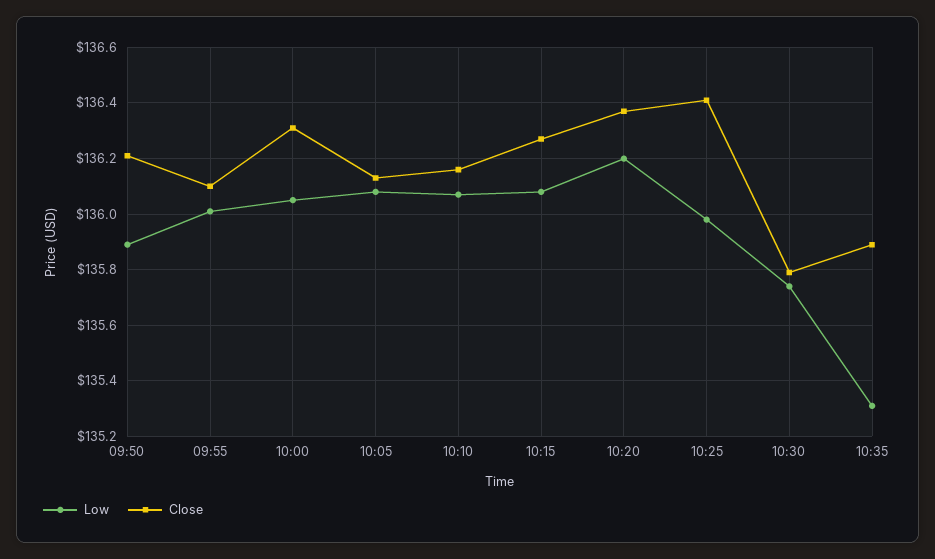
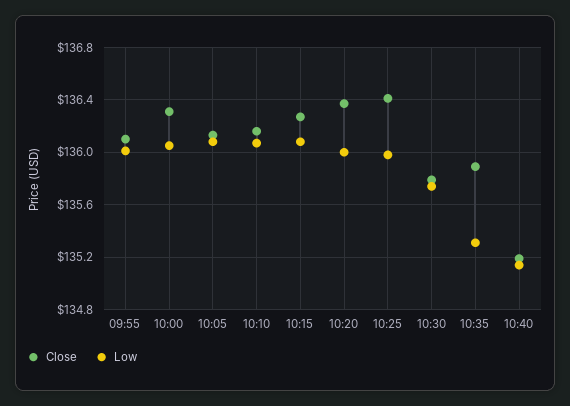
Low, 09:50: 135.9 -> none
Close, 09:50: 136.2 -> none
Low, 10:20: 136.2 -> 136
Close, 10:40: none -> 135.2
Low, 10:40: none -> 135.15

